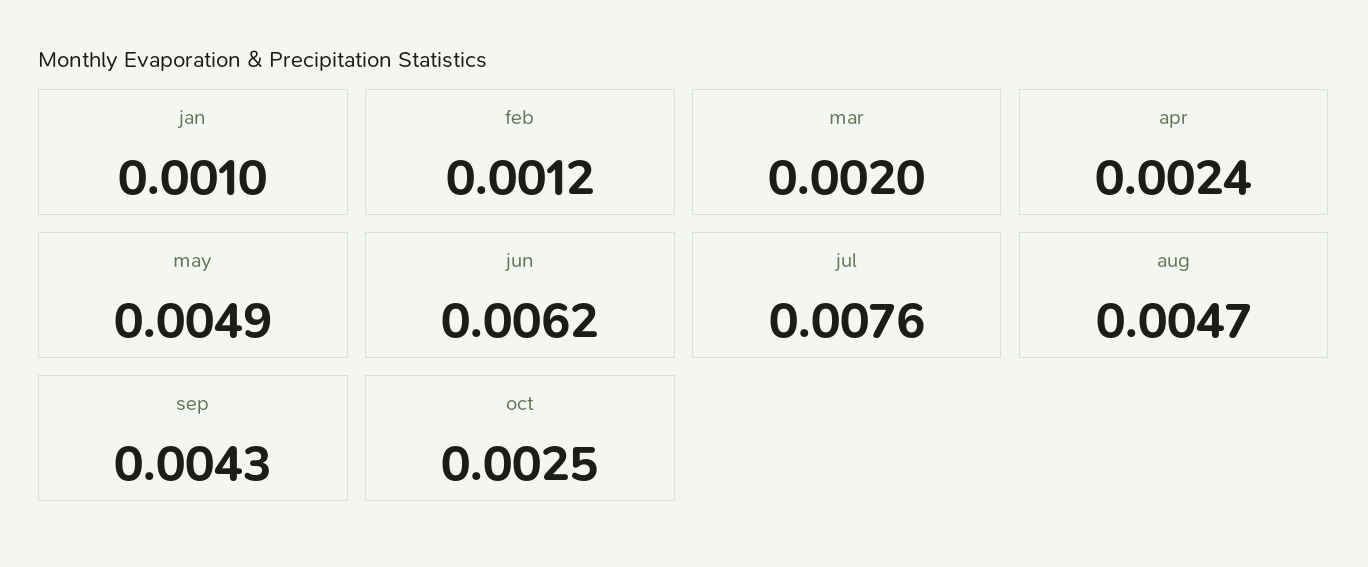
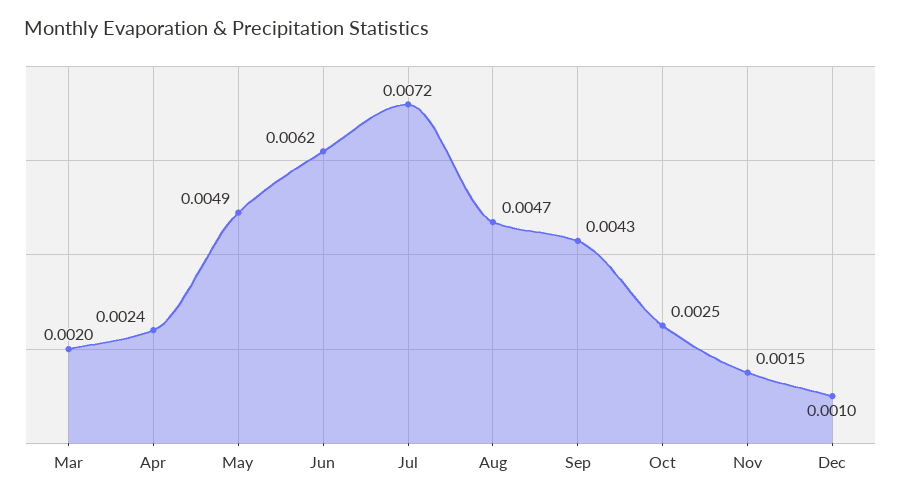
jan: 0.001 -> none
feb: 0.0012 -> none
jul: 0.0076 -> 0.0072
Nov: none -> 0.0015
Dec: none -> 0.001

